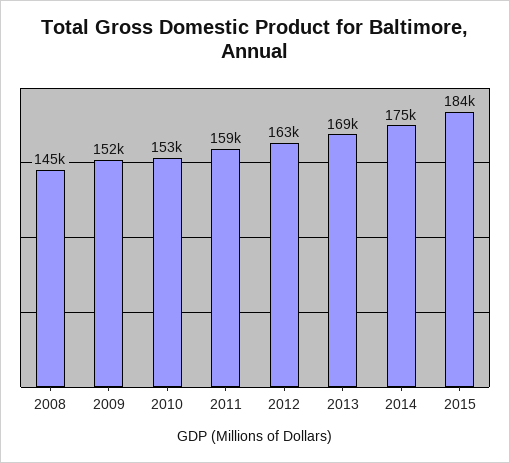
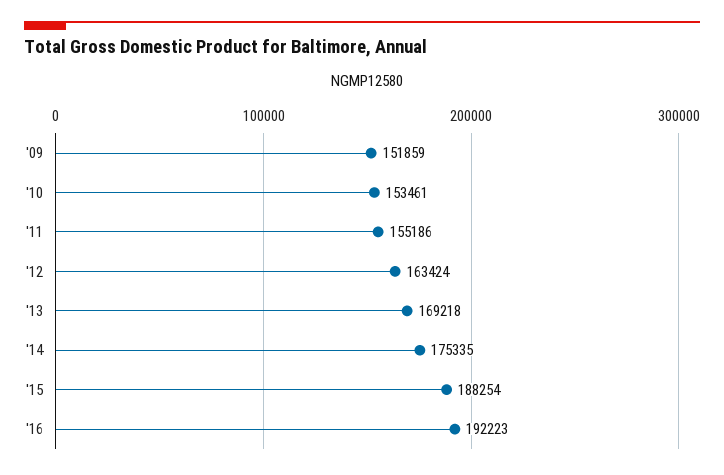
2008: 145000 -> none
2011: 159000 -> 155186
2015: 184000 -> 188254
'16: none -> 192223

